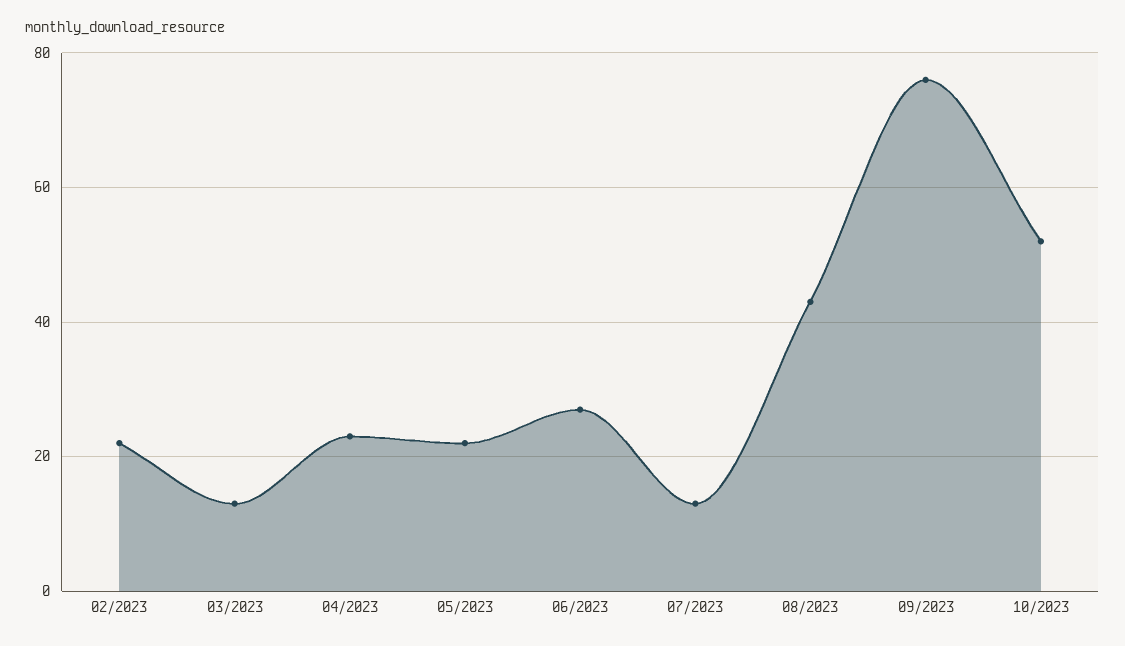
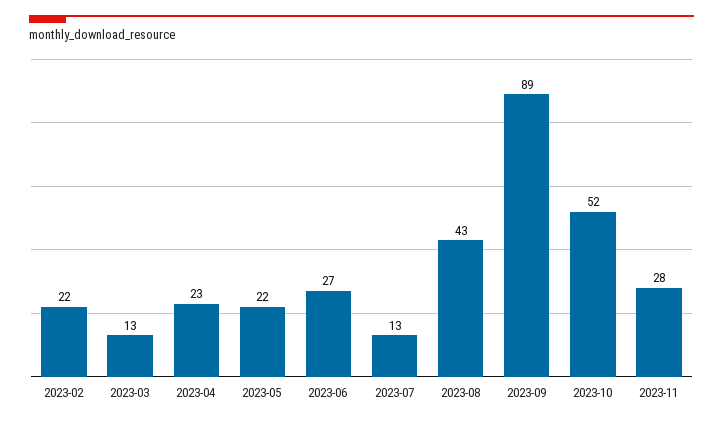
09/2023: 75 -> 89
2023-11: none -> 28

